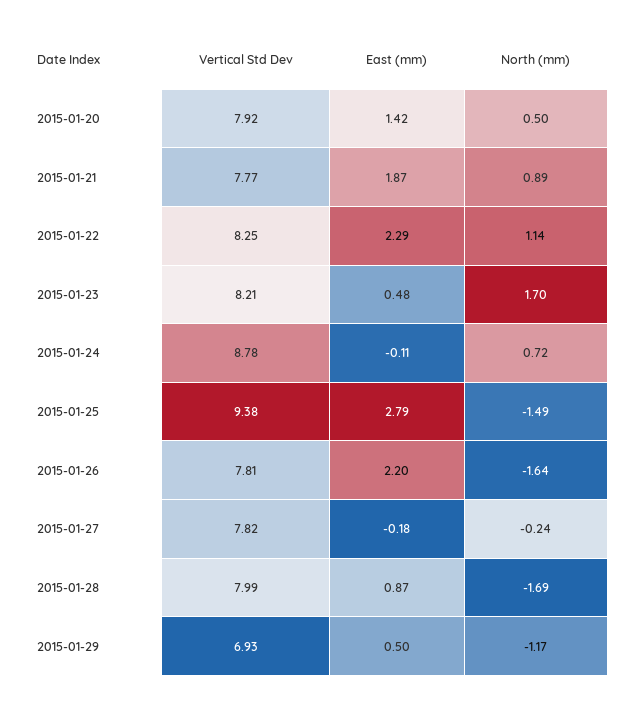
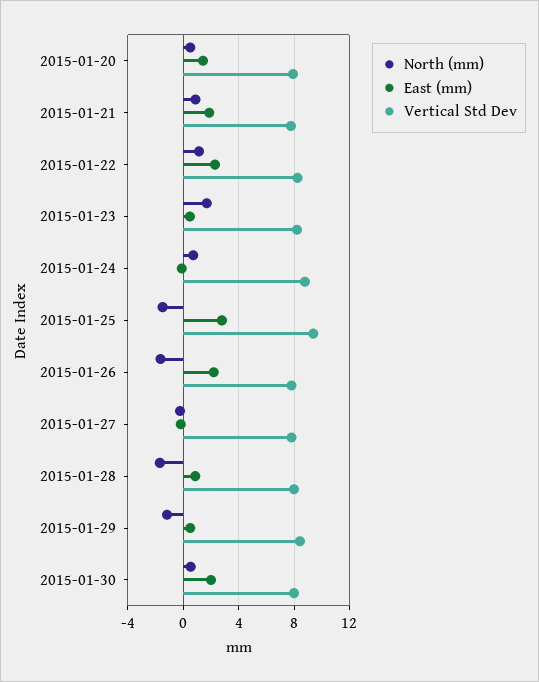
Vertical Std Dev, 2015-01-29: 6.93 -> 8.5
North (mm), 2015-01-30: none -> 0.5
East (mm), 2015-01-30: none -> 2
Vertical Std Dev, 2015-01-30: none -> 8

